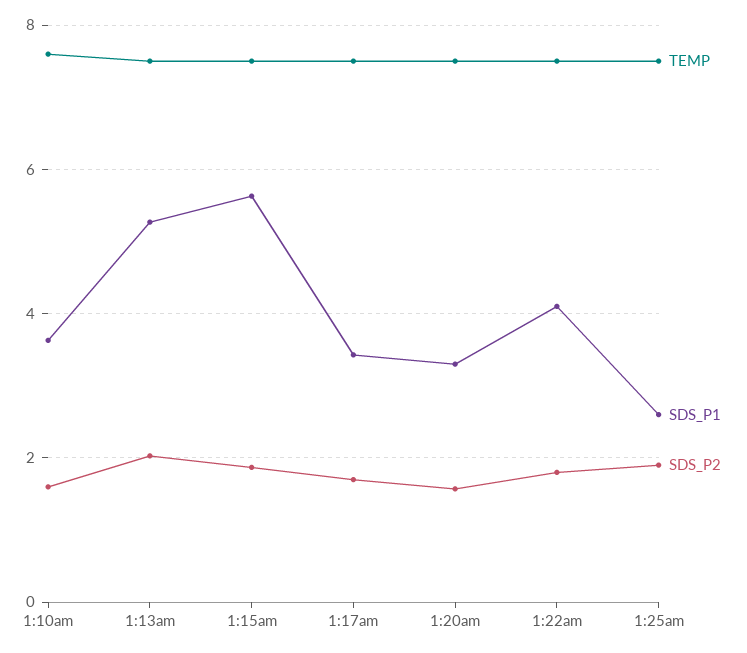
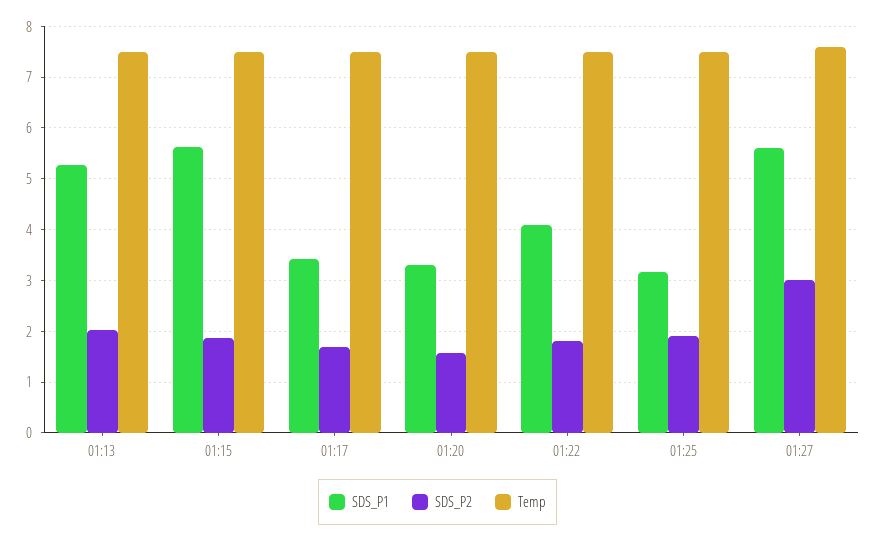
TEMP, 1:10am: 7.6 -> none
SDS_P1, 1:10am: 3.6 -> none
SDS_P2, 1:10am: 1.6 -> none
SDS_P1, 1:25am: 2.6 -> 3.2
SDS_P1, 01:27: none -> 5.6
SDS_P2, 01:27: none -> 3
TEMP, 01:27: none -> 7.6

